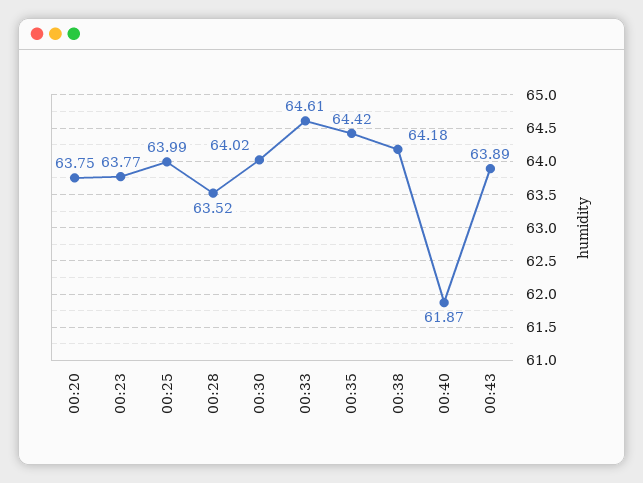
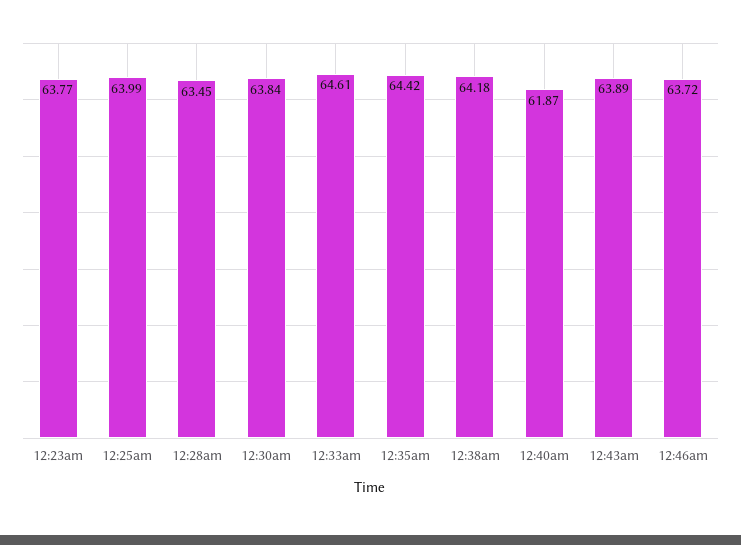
00:20: 63.75 -> none
00:28: 63.52 -> 63.45
00:30: 64.02 -> 63.84
12:46am: none -> 63.72

